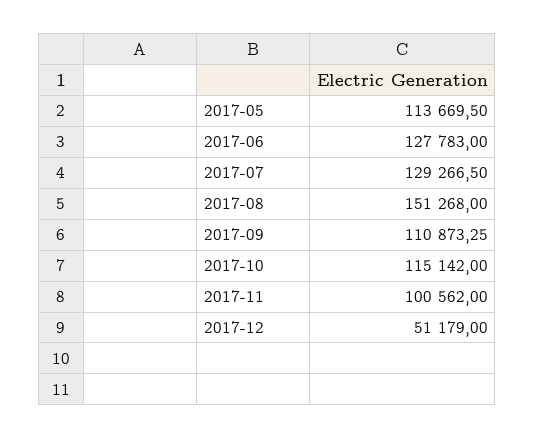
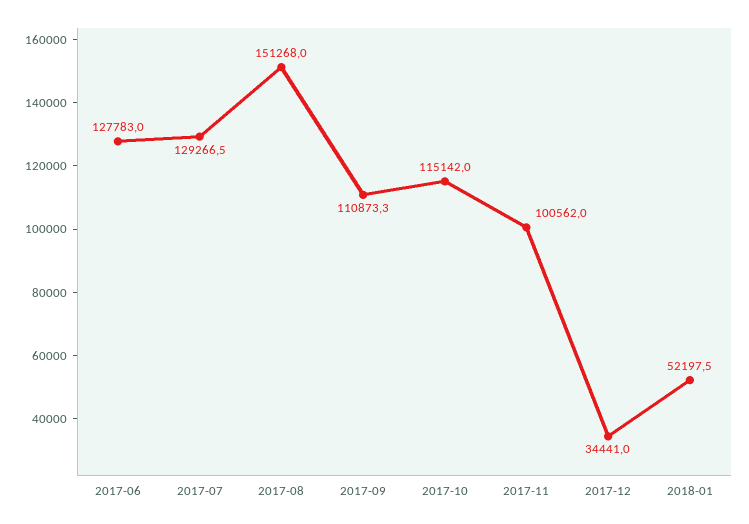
2017-05: 113669.5 -> none
2017-12: 51179 -> 34441
2018-01: none -> 52197.5

